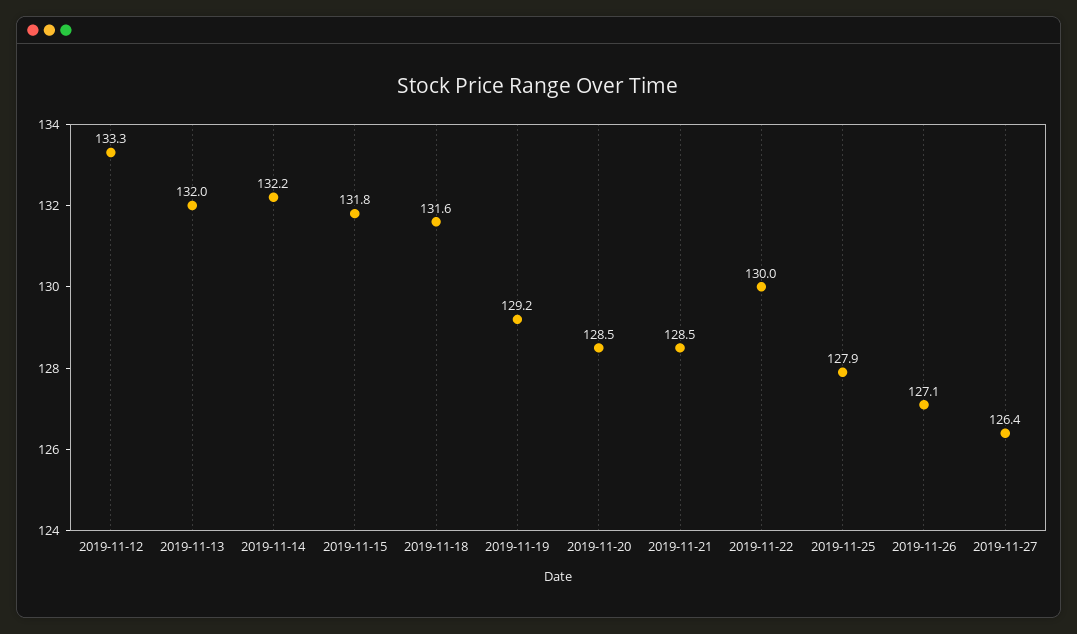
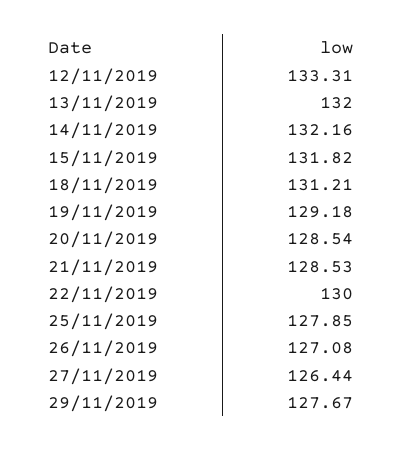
2019-11-18: 131.6 -> 131.21
29/11/2019: none -> 127.67

